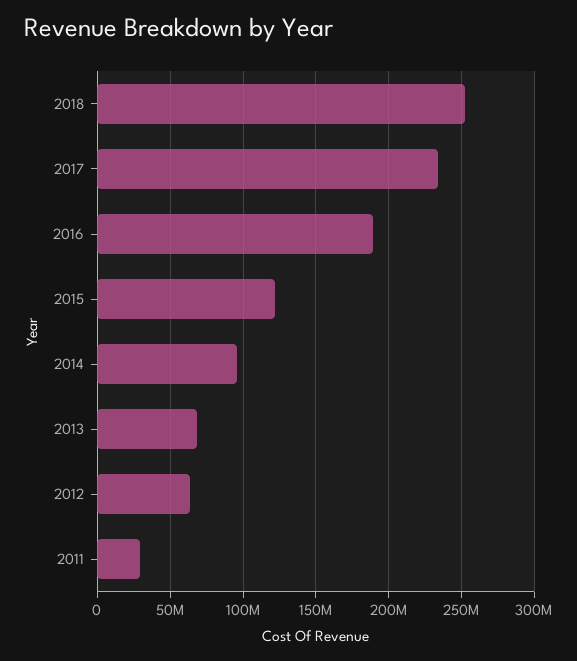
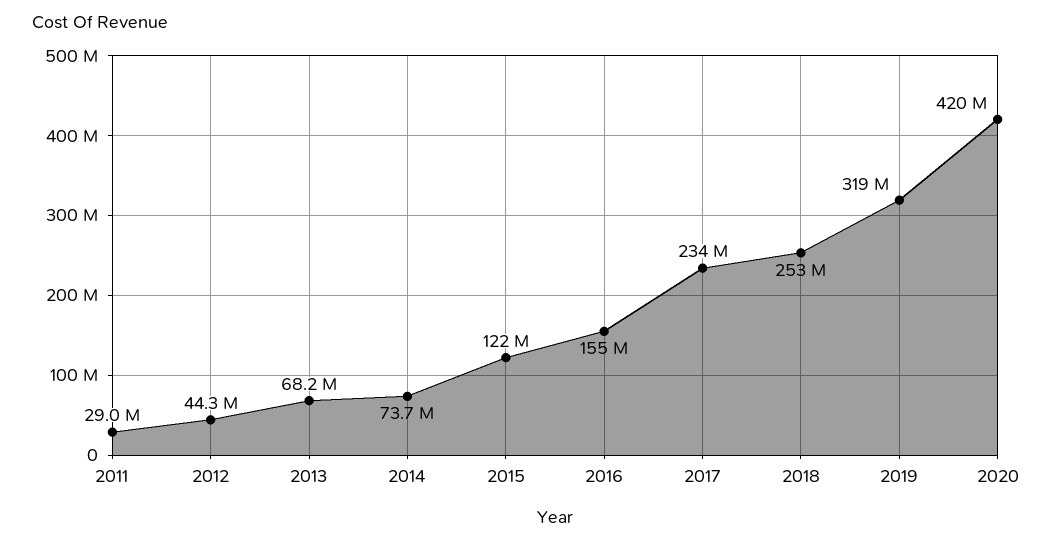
2016: 190000000 -> 155000000
2014: 95000000 -> 73700000
2012: 65000000 -> 44300000
2019: none -> 319000000
2020: none -> 420000000

